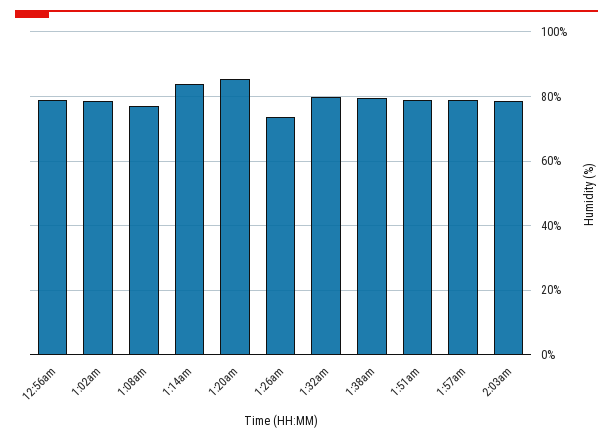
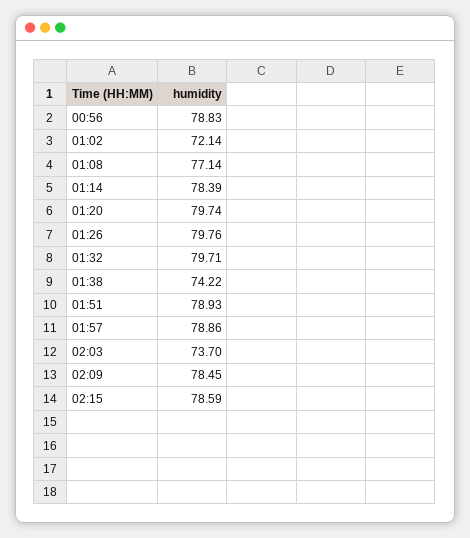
1:02am: 78 -> 72.14
1:14am: 84 -> 78.39
1:20am: 86 -> 79.74
1:26am: 74 -> 79.76
1:38am: 80 -> 74.22
2:03am: 78 -> 73.7
02:09: none -> 78.45
02:15: none -> 78.59

